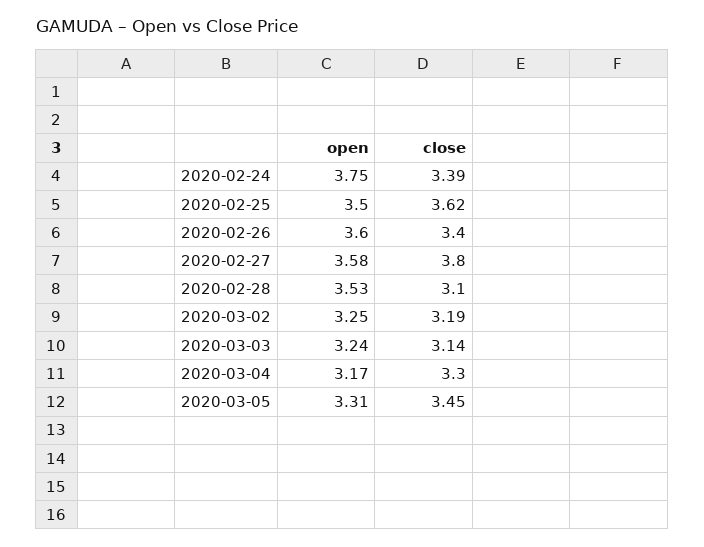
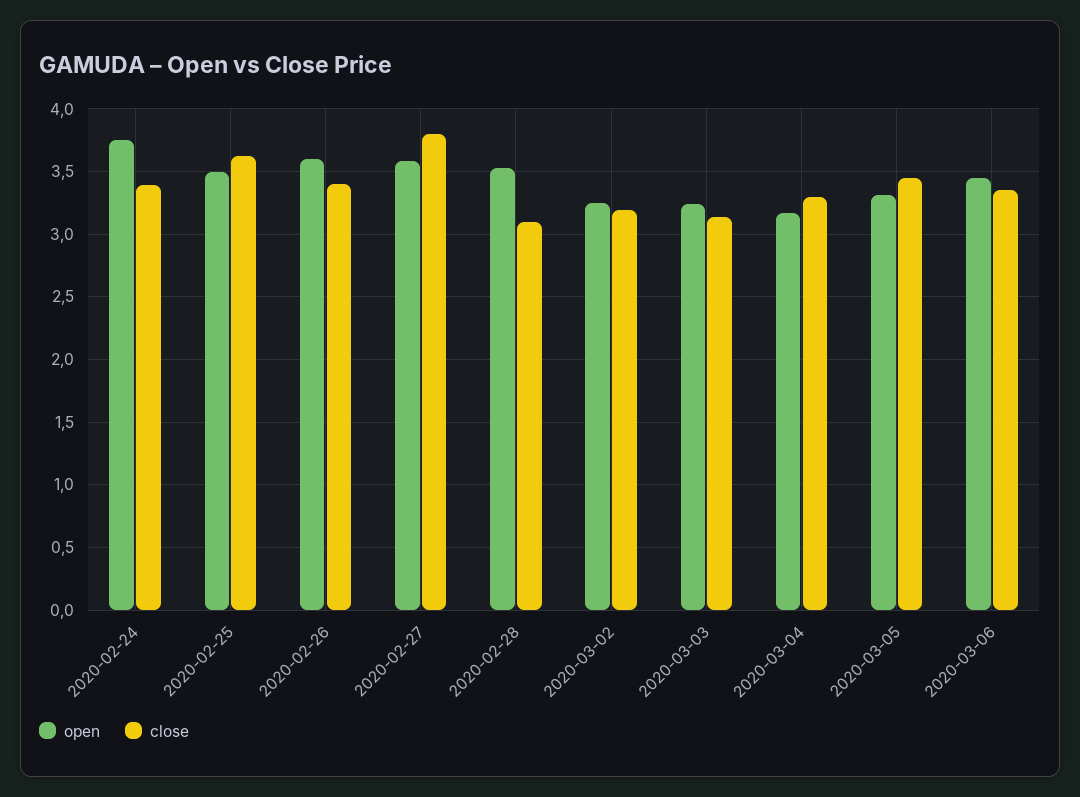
open, 2020-03-06: none -> 3.45
close, 2020-03-06: none -> 3.35

